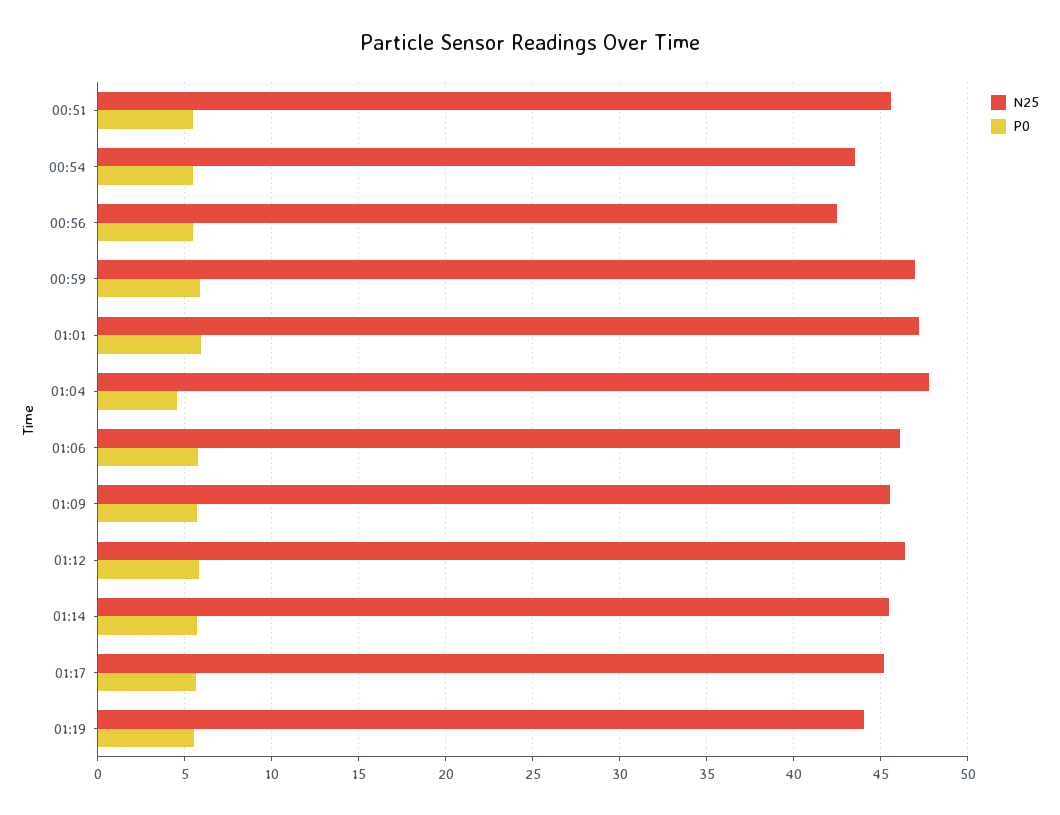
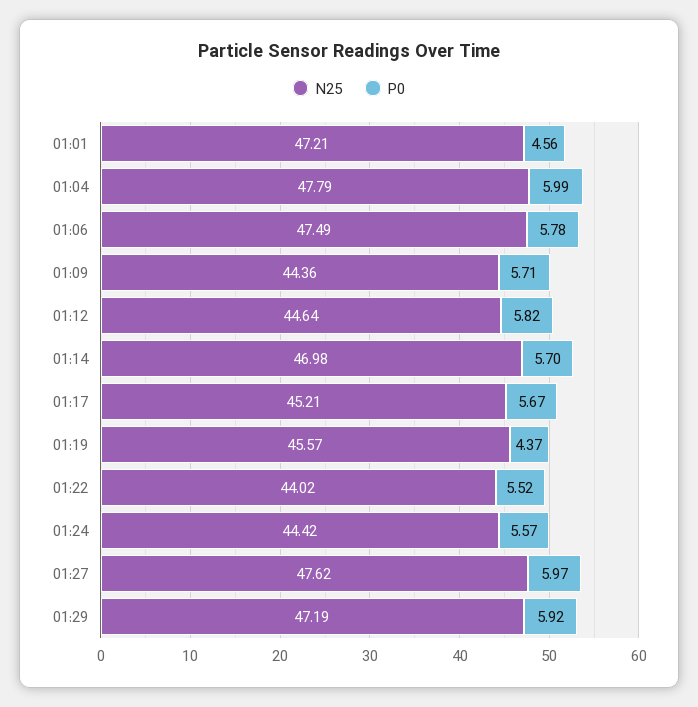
N25, 00:51: 45.5 -> none
P0, 00:51: 5.5 -> none
N25, 00:54: 43.5 -> none
P0, 00:54: 5.5 -> none
N25, 00:56: 42.5 -> none
P0, 00:56: 5.5 -> none
N25, 00:59: 47 -> none
P0, 00:59: 6 -> none
P0, 01:01: 6 -> 4.56
P0, 01:04: 4.5 -> 5.99
N25, 01:06: 46 -> 47.49
N25, 01:09: 45.5 -> 44.36
N25, 01:12: 46.5 -> 44.64
N25, 01:14: 45.5 -> 46.98
N25, 01:19: 44 -> 45.57
P0, 01:19: 5.5 -> 4.37
N25, 01:22: none -> 44.02
P0, 01:22: none -> 5.52
N25, 01:24: none -> 44.42
P0, 01:24: none -> 5.57
N25, 01:27: none -> 47.62
P0, 01:27: none -> 5.97
N25, 01:29: none -> 47.19
P0, 01:29: none -> 5.92

